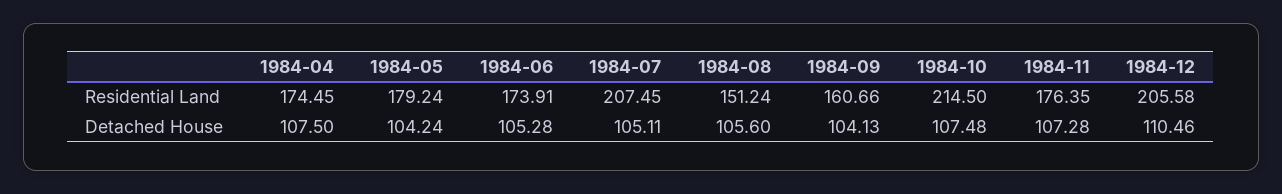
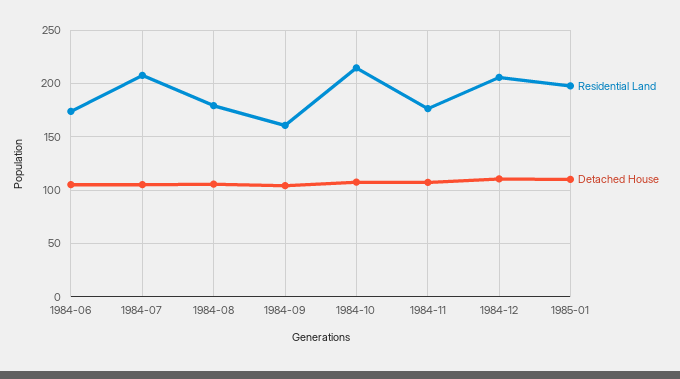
Residential Land, 1984-04: 174.45 -> none
Residential Land, 1984-05: 179.24 -> none
Residential Land, 1984-08: 151.24 -> 180
Detached House, 1984-04: 107.5 -> none
Detached House, 1984-05: 104.24 -> none
Residential Land, 1985-01: none -> 200
Detached House, 1985-01: none -> 110

